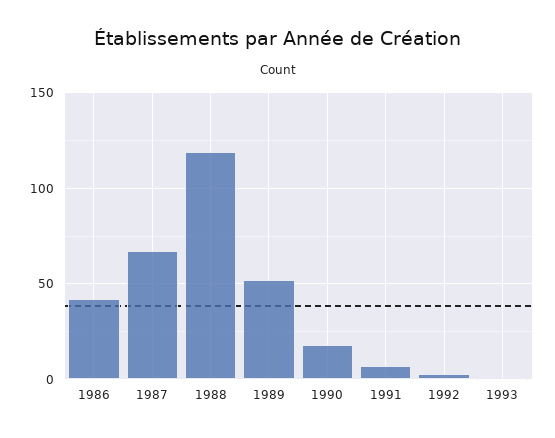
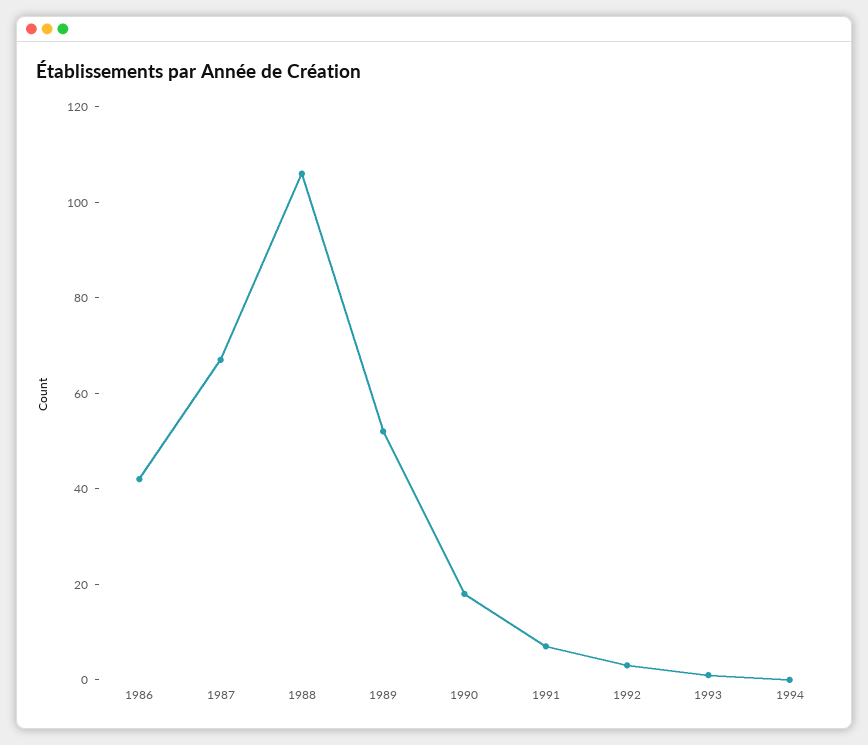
1988: 120 -> 105
1994: none -> 0

